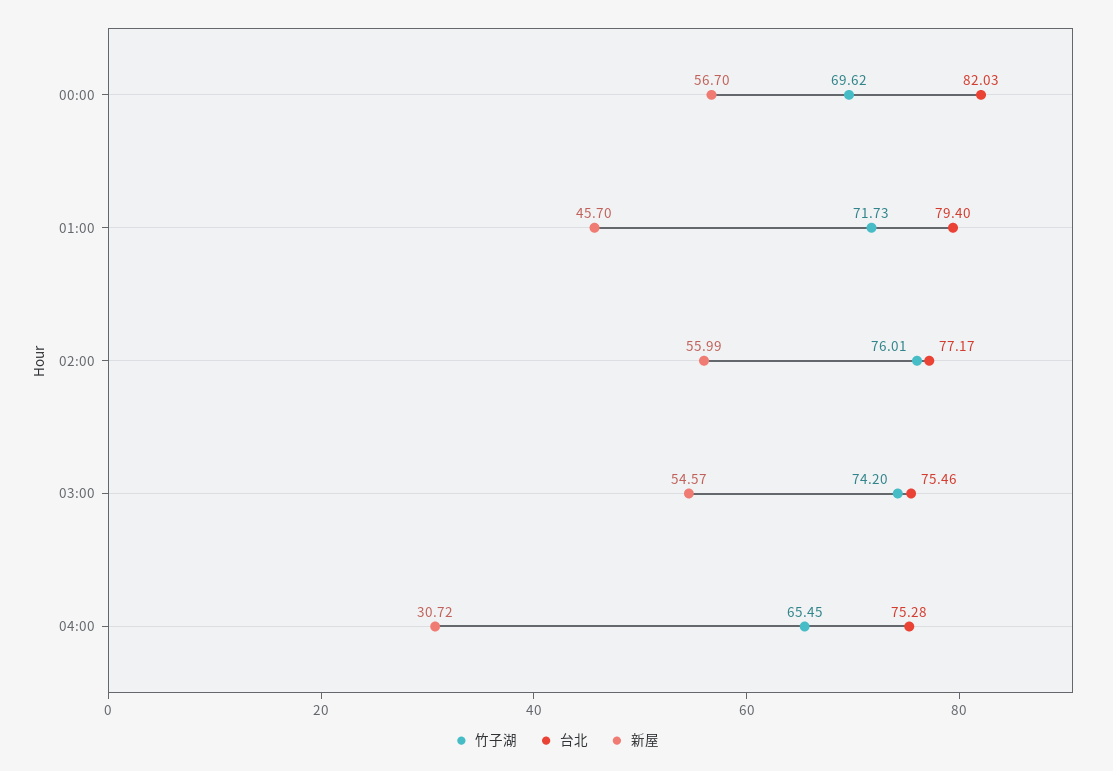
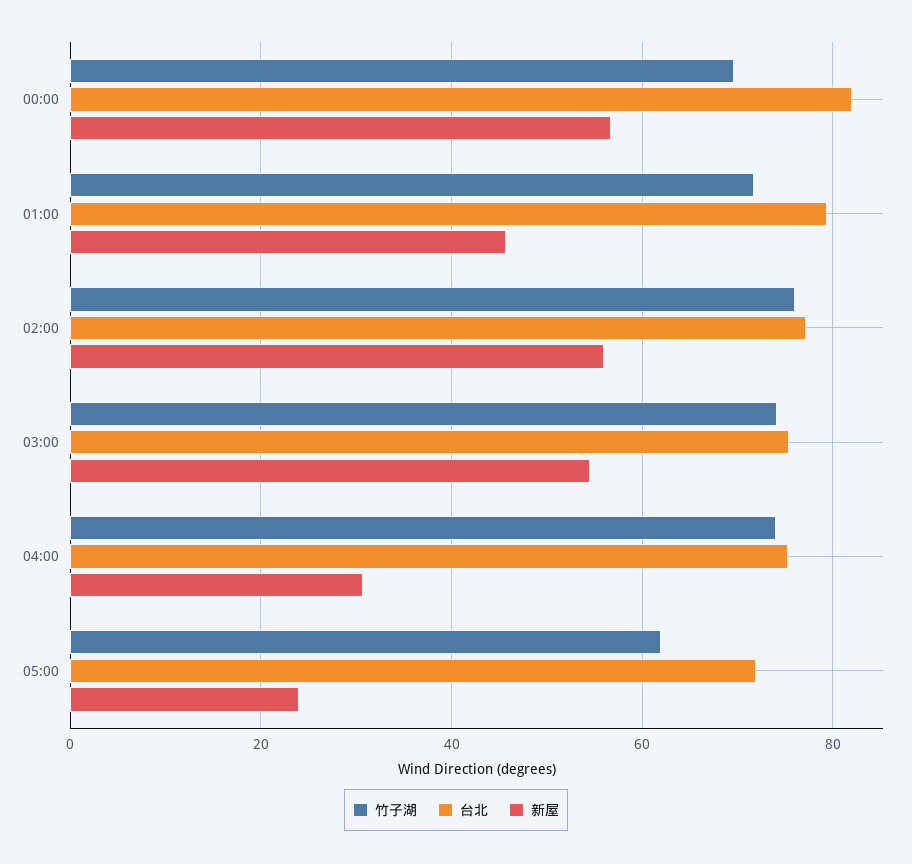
竹子湖, 04:00: 65.45 -> 74
竹子湖, 05:00: none -> 62
台北, 05:00: none -> 72
新屋, 05:00: none -> 24

